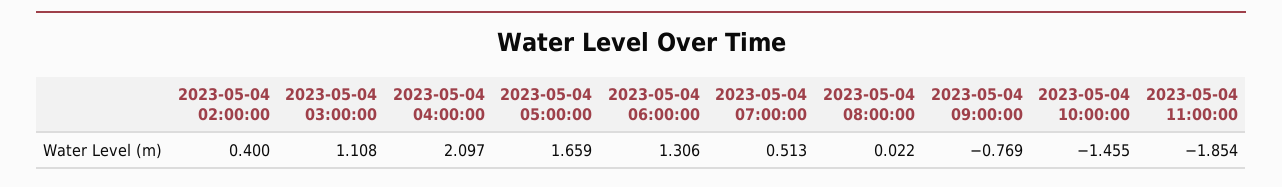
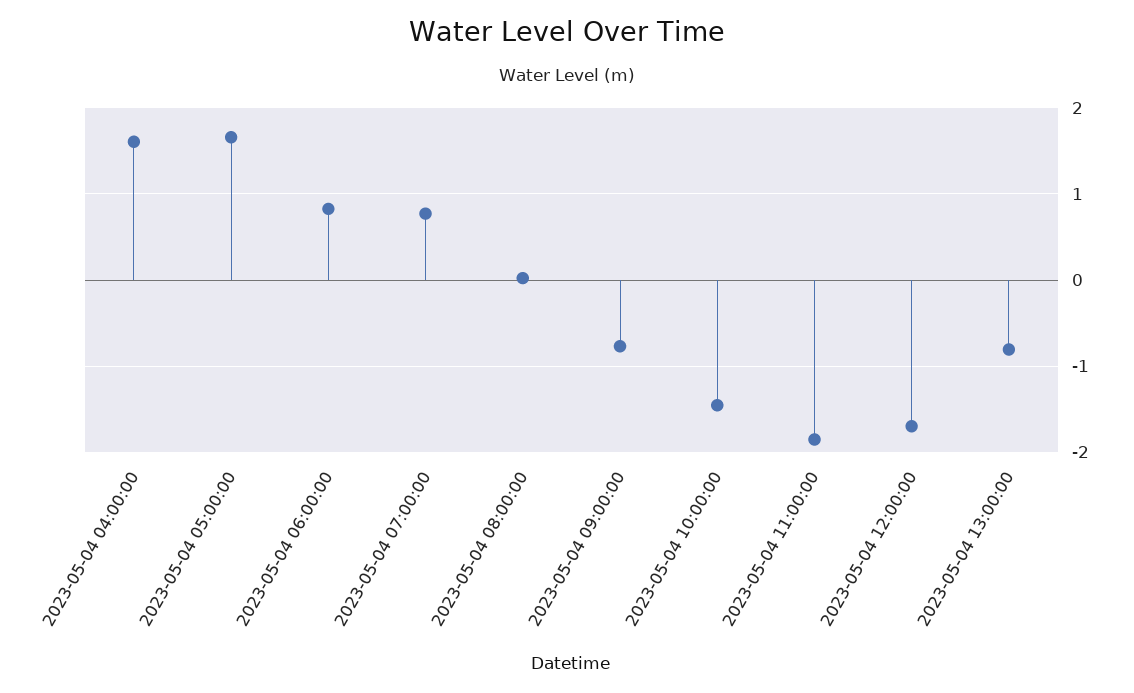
2023-05-04 02:00:00: 0.4 -> none
2023-05-04 03:00:00: 1.108 -> none
2023-05-04 04:00:00: 2.097 -> 1.6
2023-05-04 06:00:00: 1.306 -> 0.8
2023-05-04 07:00:00: 0.513 -> 0.8
2023-05-04 12:00:00: none -> -1.7
2023-05-04 13:00:00: none -> -0.8

